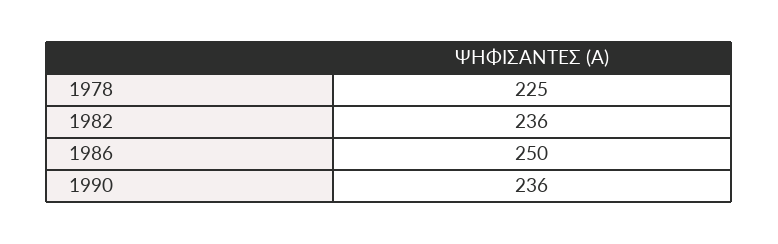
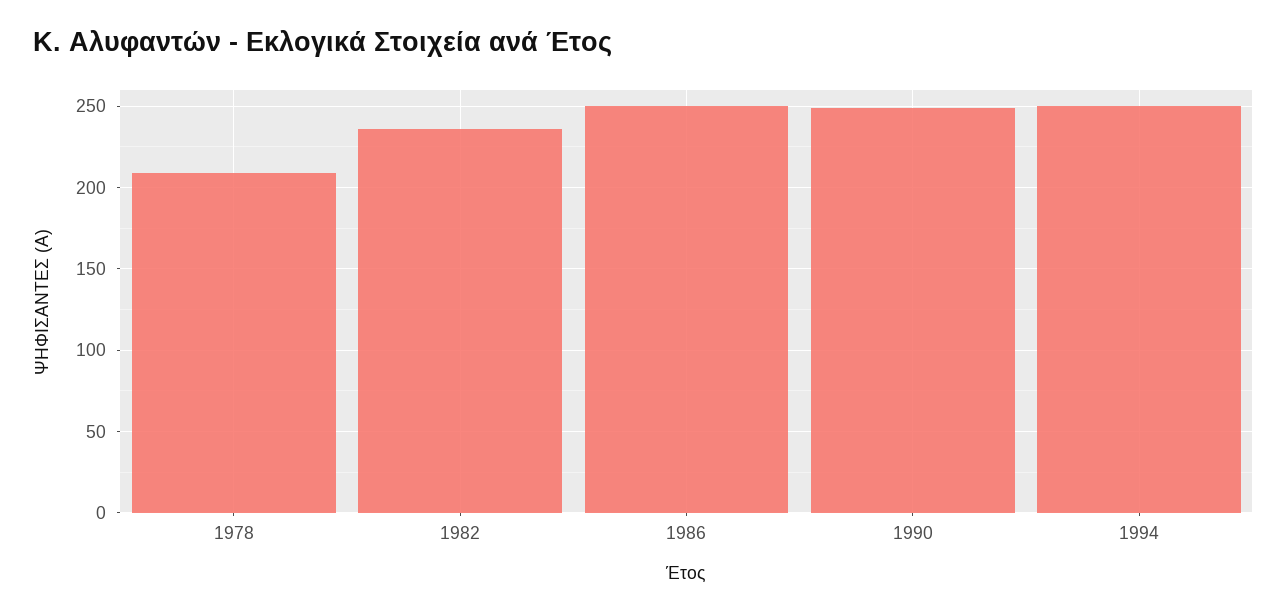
1978: 225 -> 210
1990: 236 -> 250
1994: none -> 250

